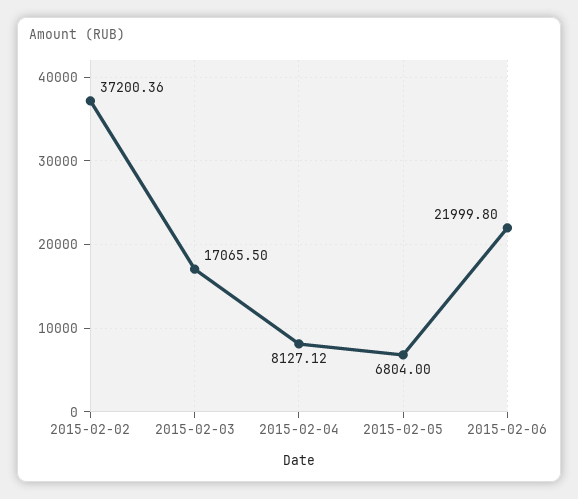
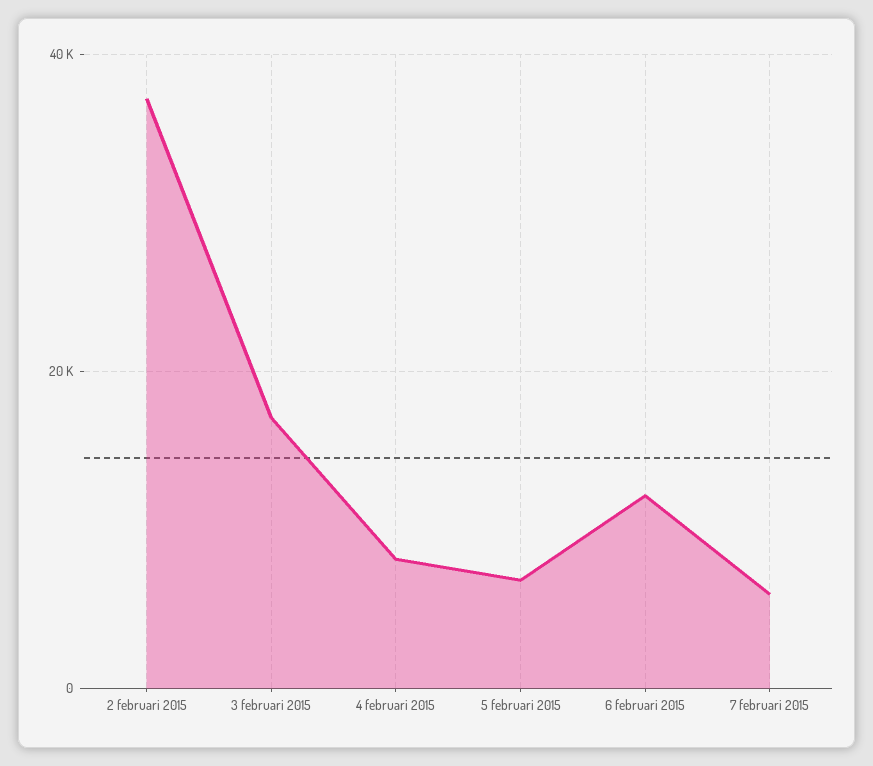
2015-02-06: 21999.8 -> 12000
7 februari 2015: none -> 6000

